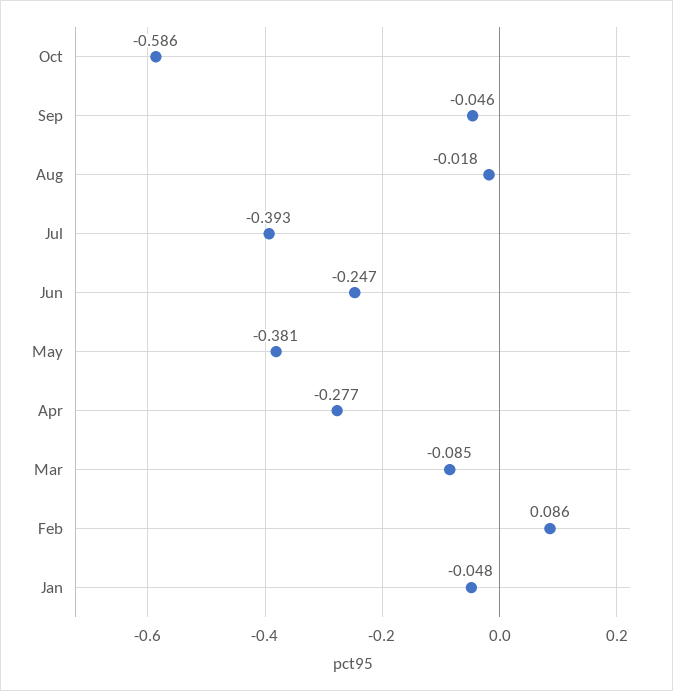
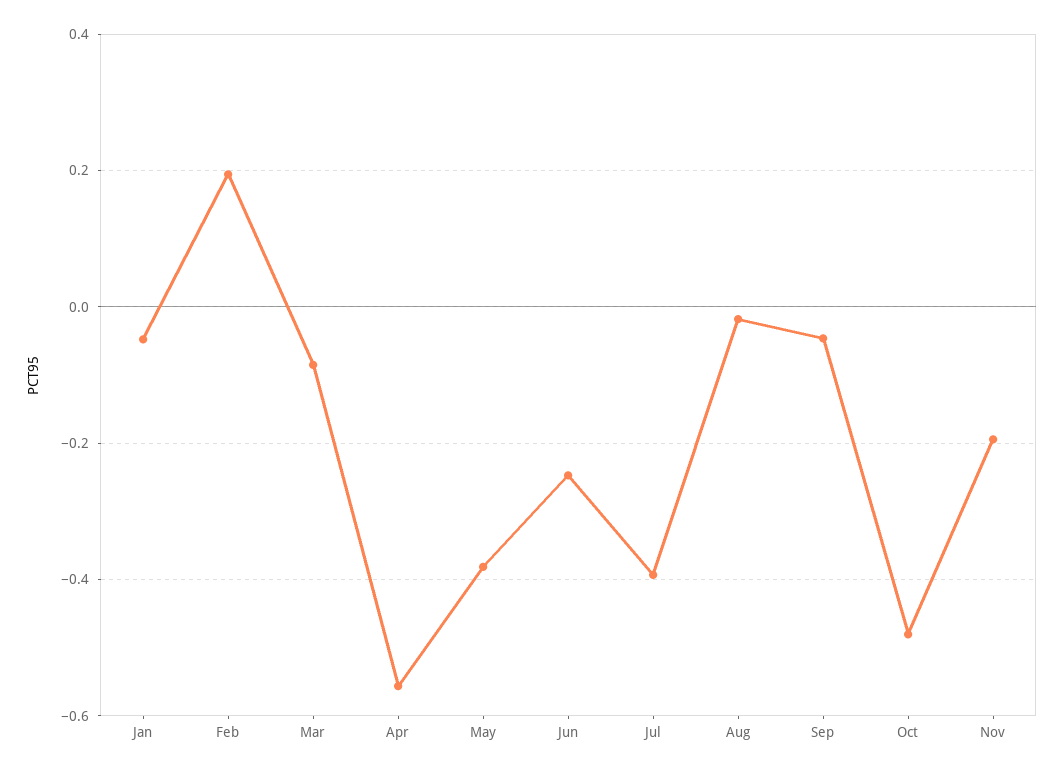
Oct: -0.586 -> -0.48
Apr: -0.277 -> -0.56
Feb: 0.086 -> 0.2
Nov: none -> -0.2

